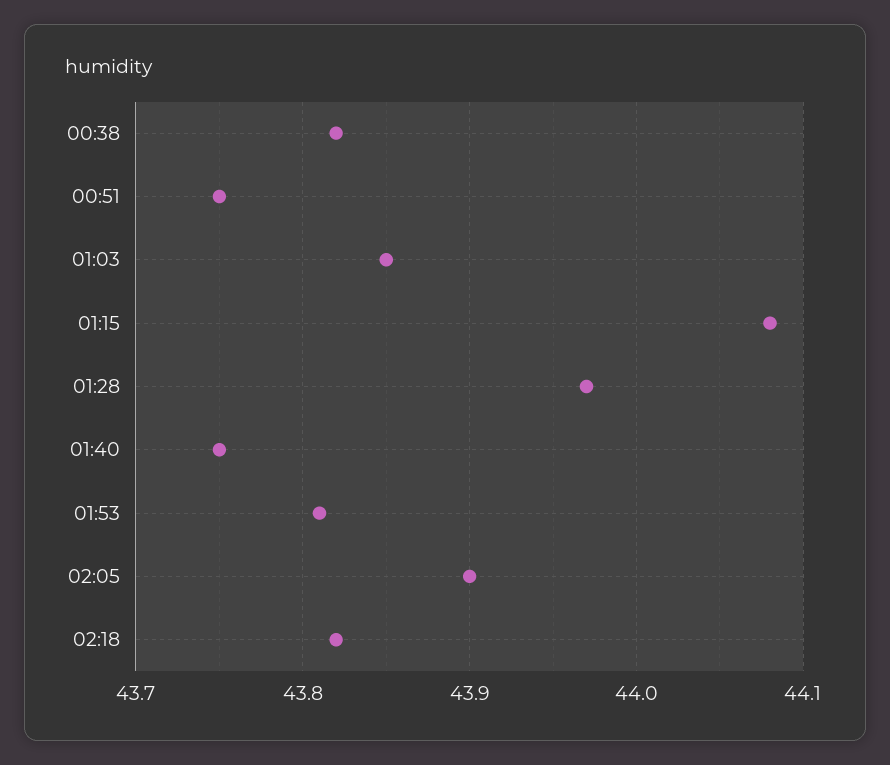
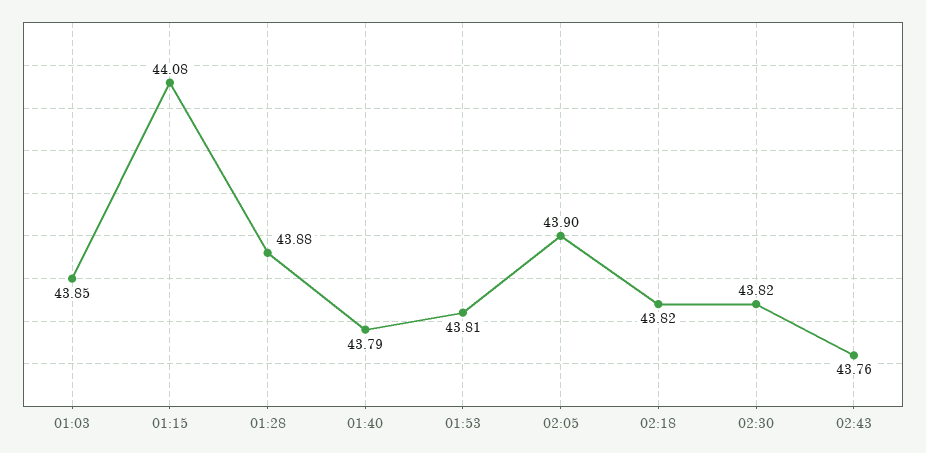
00:38: 43.82 -> none
00:51: 43.75 -> none
01:28: 43.97 -> 43.88
01:40: 43.75 -> 43.79
02:30: none -> 43.82
02:43: none -> 43.76

